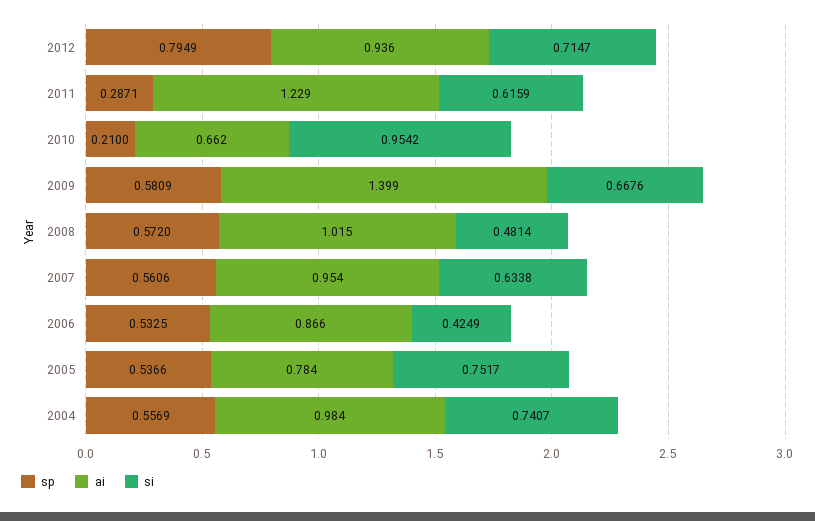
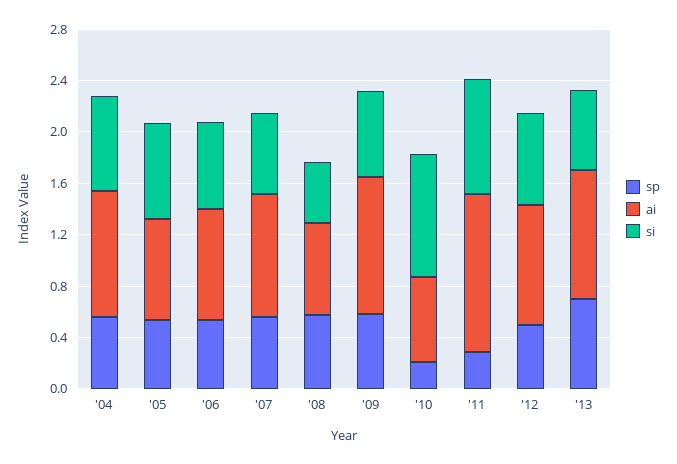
sp, 2012: 0.7949 -> 0.5
si, 2011: 0.6159 -> 0.9
ai, 2009: 1.399 -> 1.1
ai, 2008: 1.015 -> 0.7
si, 2006: 0.4249 -> 0.7
sp, '13: none -> 0.7
ai, '13: none -> 1
si, '13: none -> 0.6

